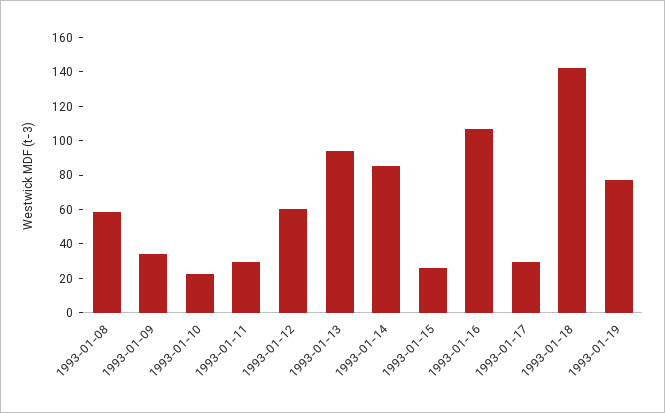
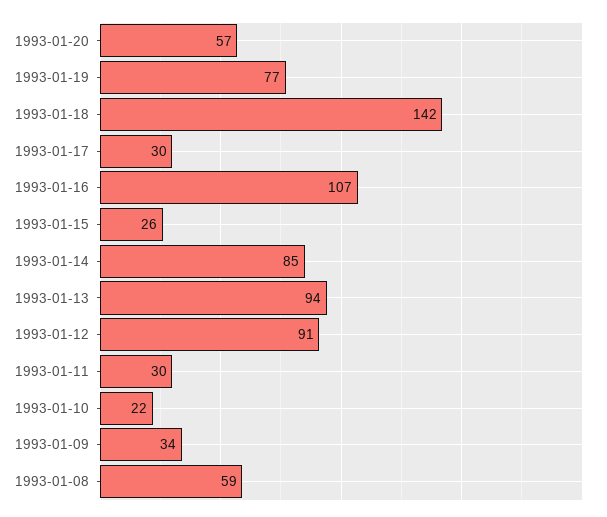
1993-01-12: 60 -> 91
1993-01-20: none -> 57

